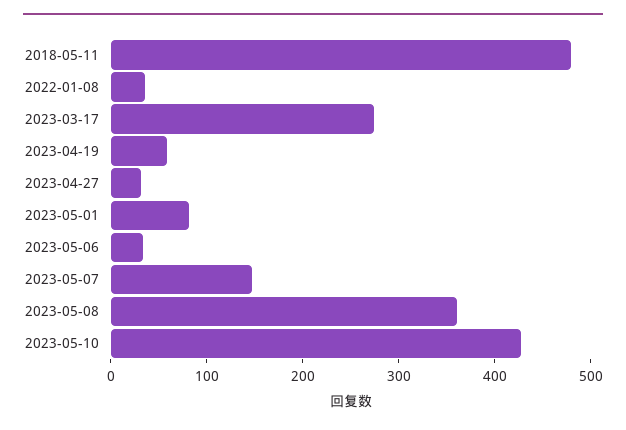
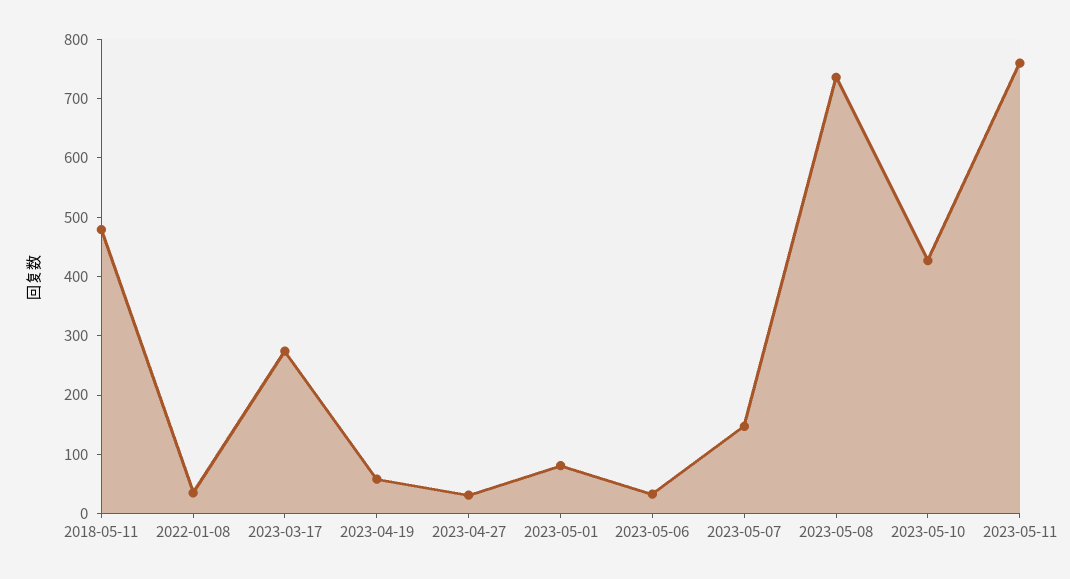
2023-05-08: 360 -> 740
2023-05-11: none -> 760

